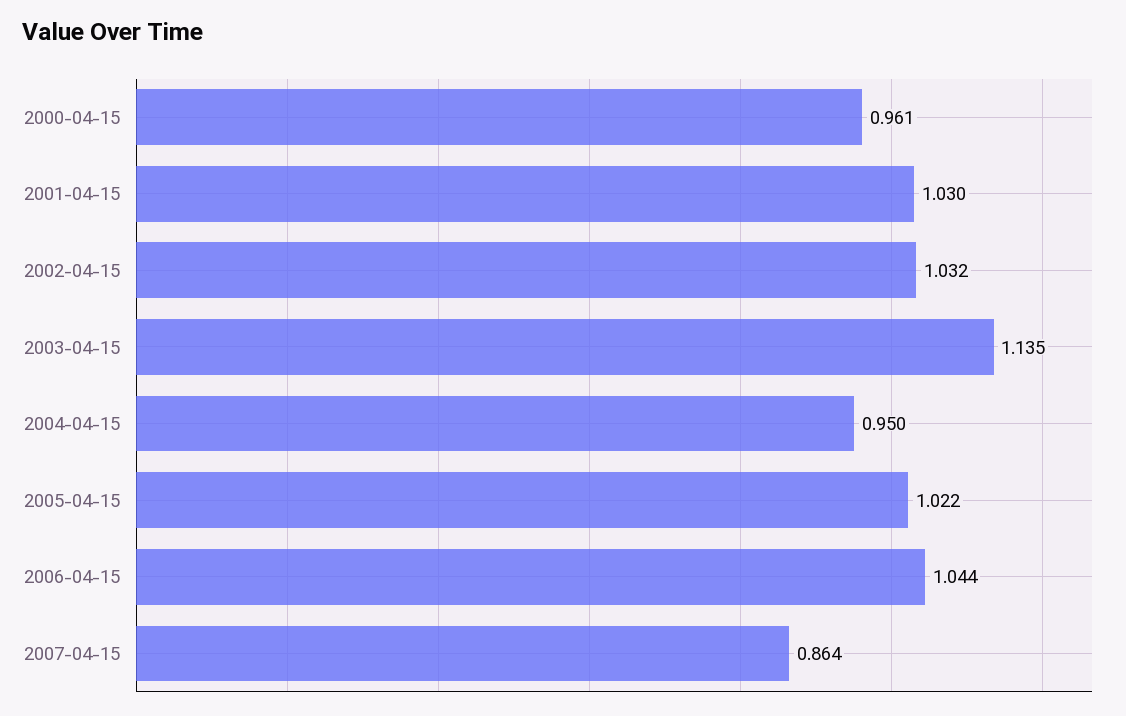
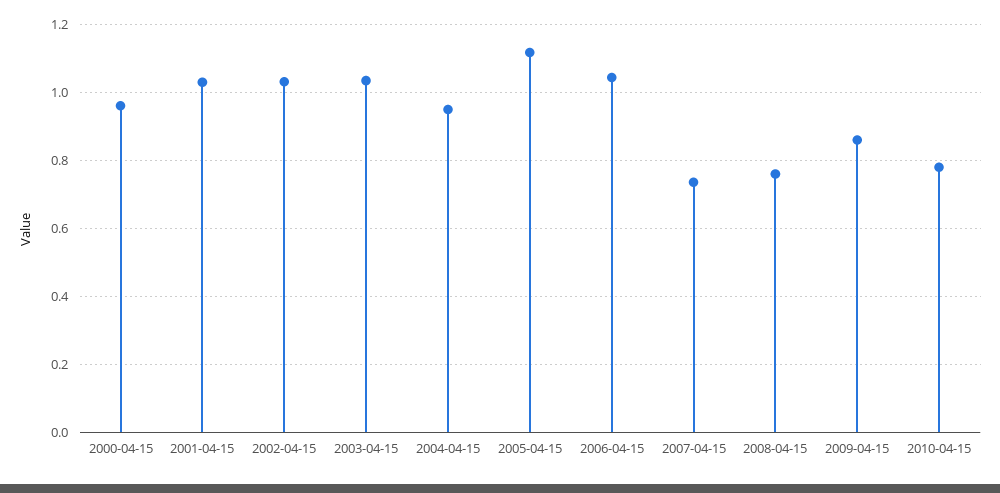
2003-04-15: 1.135 -> 1.04
2005-04-15: 1.022 -> 1.12
2007-04-15: 0.864 -> 0.74
2008-04-15: none -> 0.76
2009-04-15: none -> 0.86
2010-04-15: none -> 0.78

